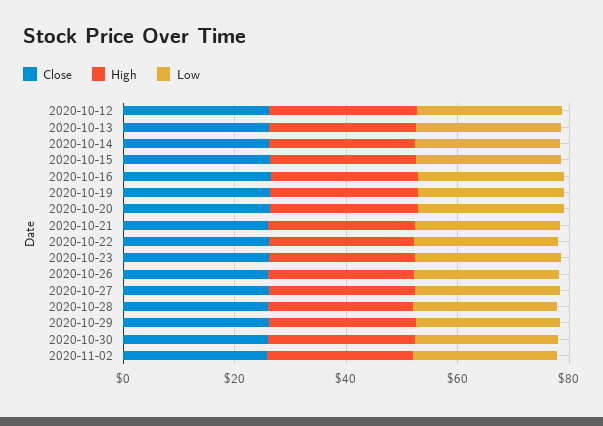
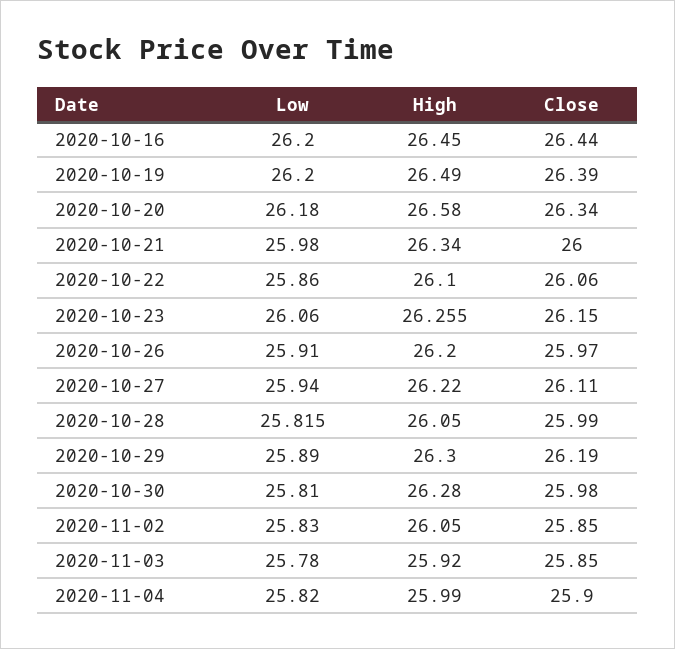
Close, 2020-10-12: 25 -> none
High, 2020-10-12: 25 -> none
Low, 2020-10-12: 25 -> none
Close, 2020-10-13: 25 -> none
High, 2020-10-13: 25 -> none
Low, 2020-10-13: 25 -> none
Close, 2020-10-14: 25 -> none
High, 2020-10-14: 25 -> none
Low, 2020-10-14: 25 -> none
Close, 2020-10-15: 25 -> none
High, 2020-10-15: 25 -> none
Low, 2020-10-15: 25 -> none
Low, 2020-11-03: none -> 25.78
High, 2020-11-03: none -> 25.92
Close, 2020-11-03: none -> 25.85
Low, 2020-11-04: none -> 25.82
High, 2020-11-04: none -> 25.99
Close, 2020-11-04: none -> 25.9

